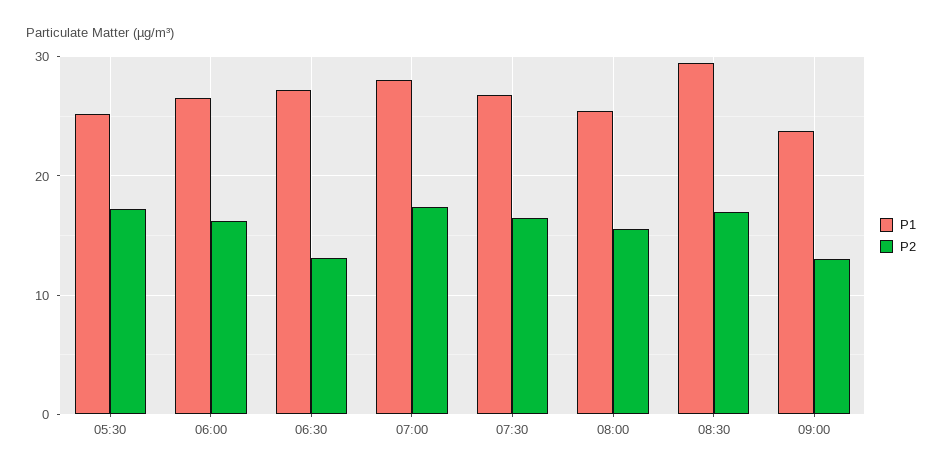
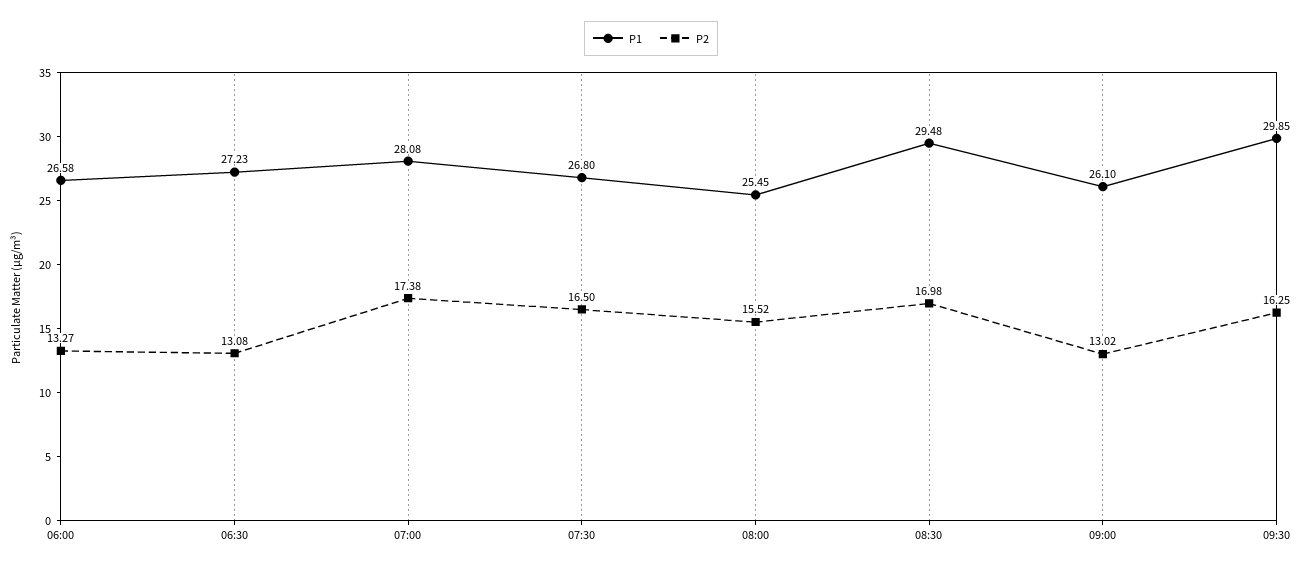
P1, 05:30: 25 -> none
P2, 05:30: 17 -> none
P2, 06:00: 16 -> 13.27
P1, 09:00: 24 -> 26.1
P1, 09:30: none -> 29.85
P2, 09:30: none -> 16.25

